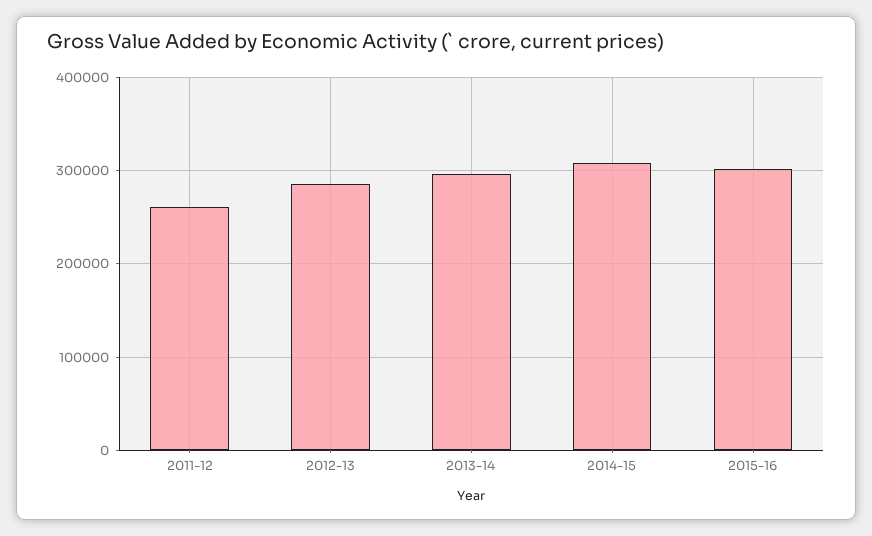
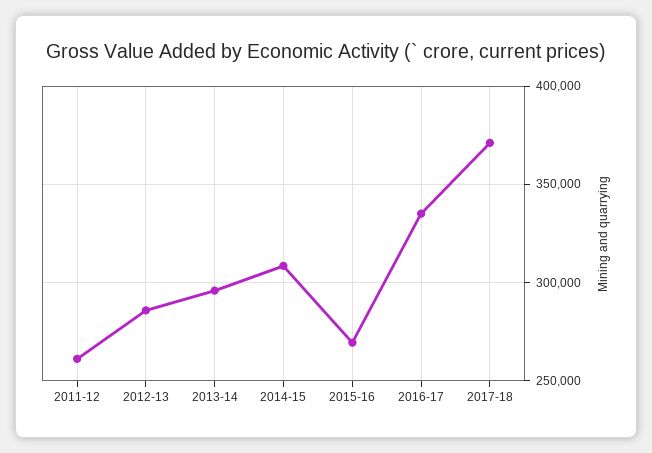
2015-16: 300000 -> 270000
2016-17: none -> 335000
2017-18: none -> 370000

